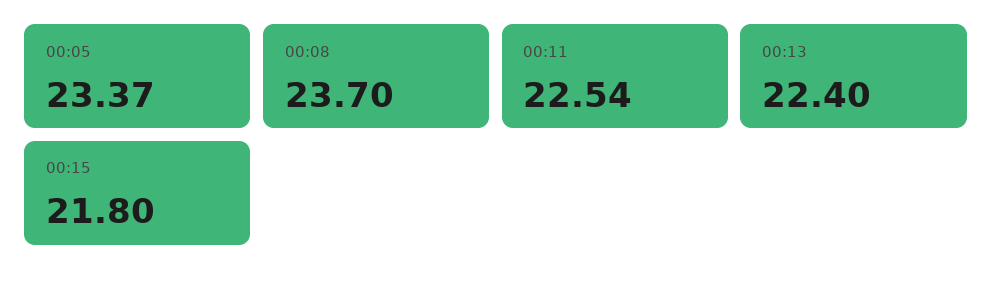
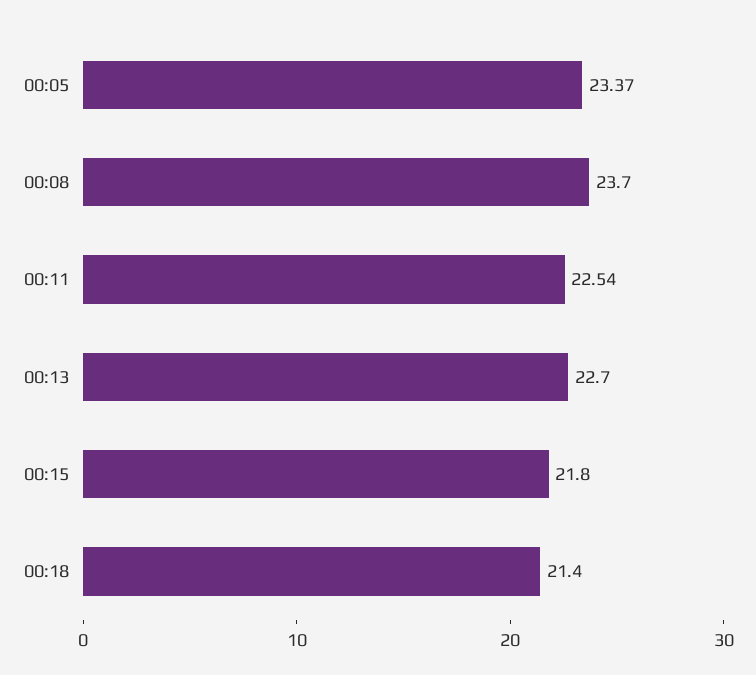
00:13: 22.4 -> 22.7
00:18: none -> 21.4

